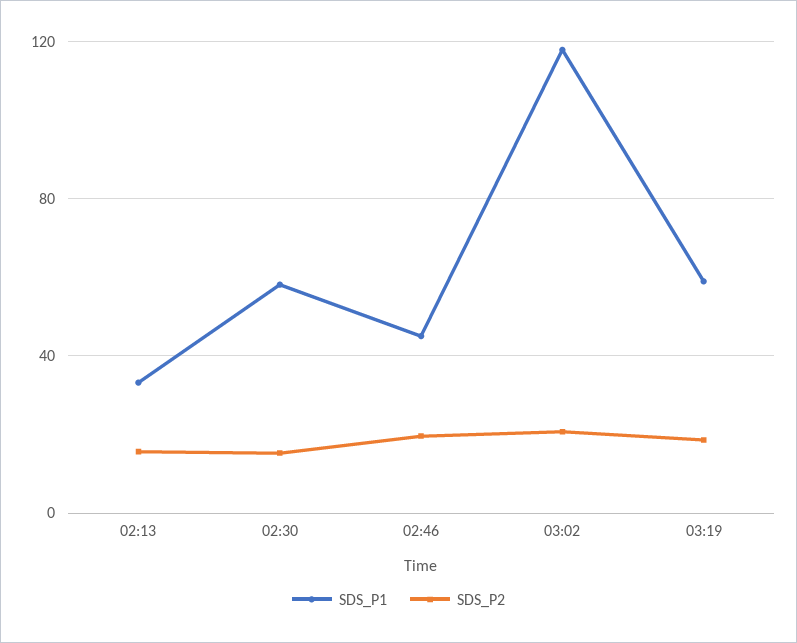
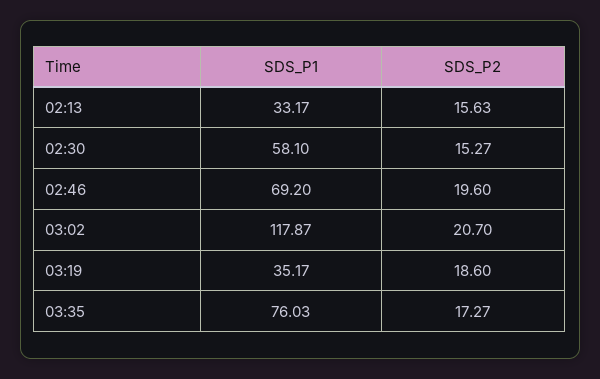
SDS_P1, 02:46: 45 -> 69.2
SDS_P1, 03:19: 60 -> 35.17
SDS_P1, 03:35: none -> 76.03
SDS_P2, 03:35: none -> 17.27

